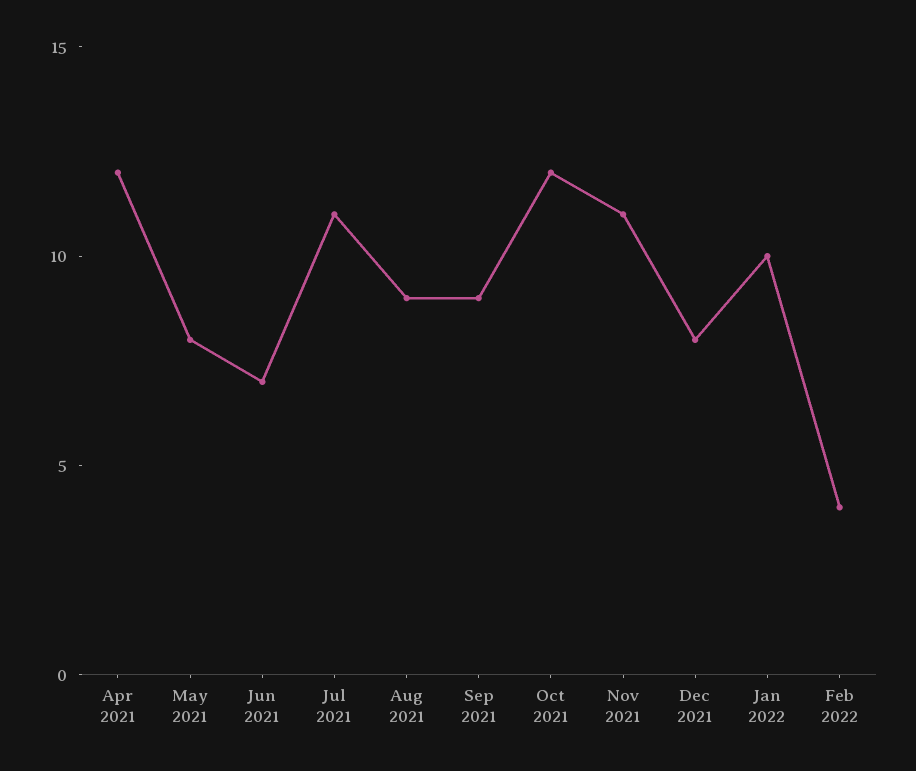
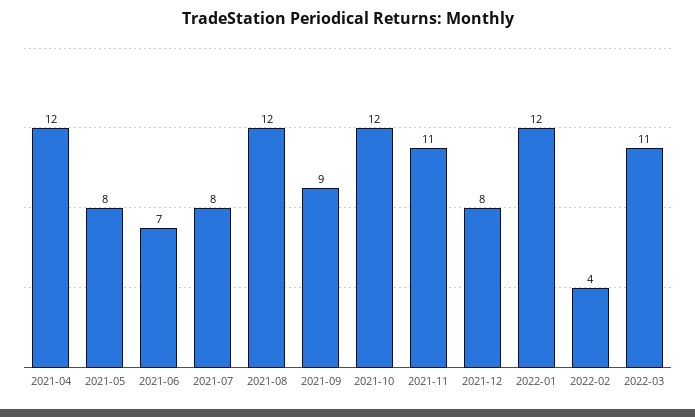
Jul 2021: 11 -> 8
Aug 2021: 9 -> 12
Jan 2022: 10 -> 12
2022-03: none -> 11

